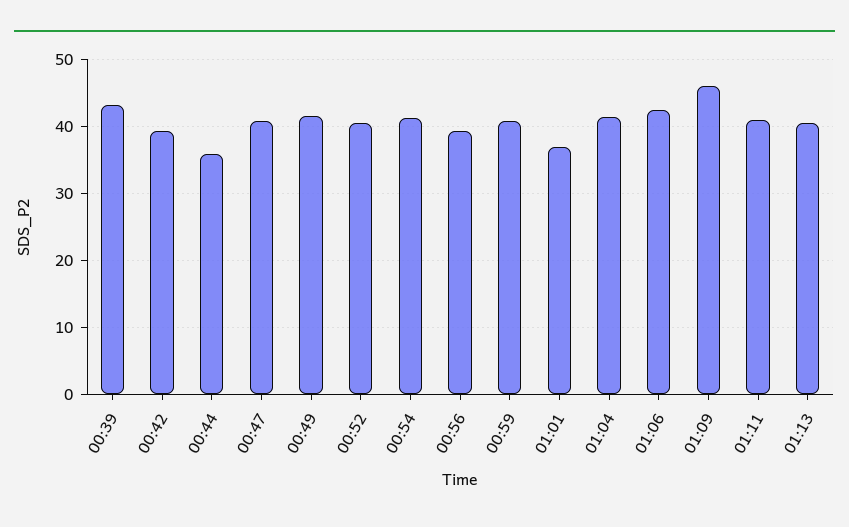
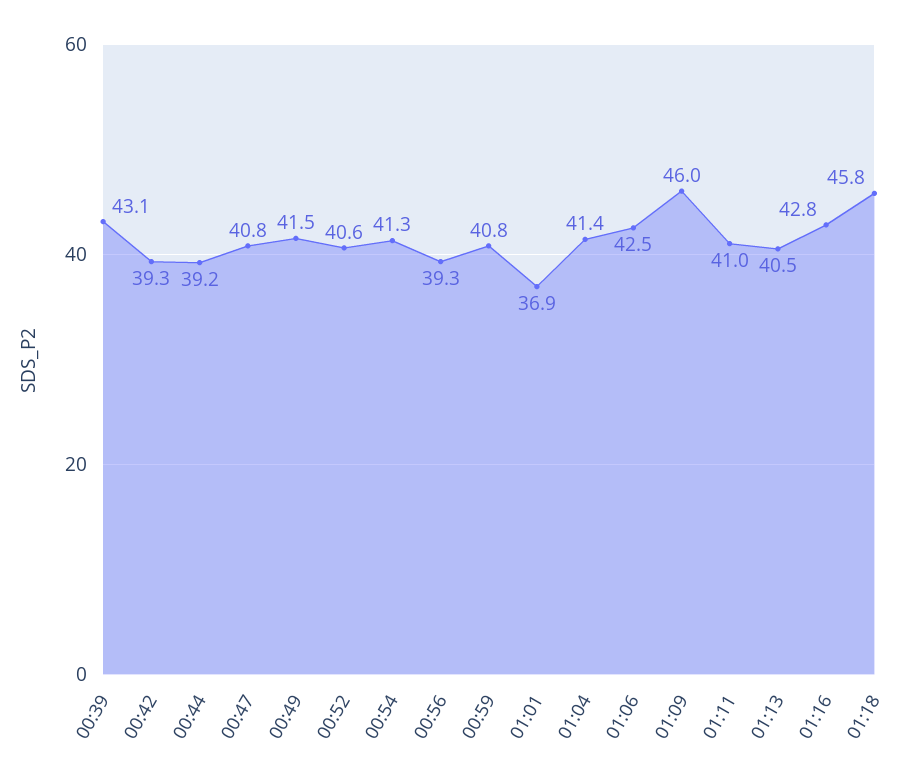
00:44: 36 -> 39.2
01:16: none -> 42.8
01:18: none -> 45.8

